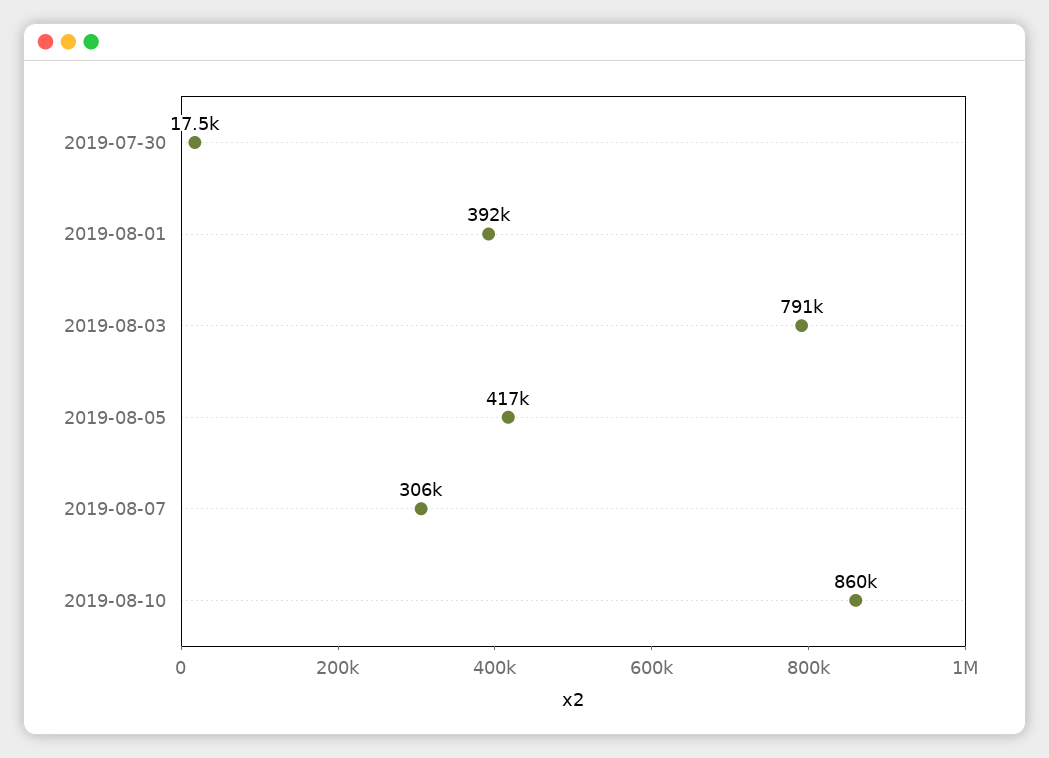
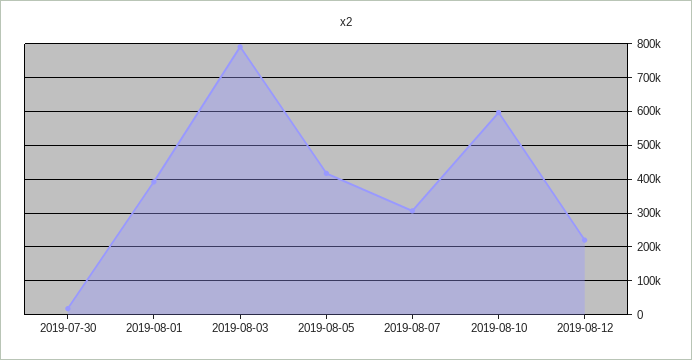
2019-08-10: 860000 -> 600000
2019-08-12: none -> 220000

